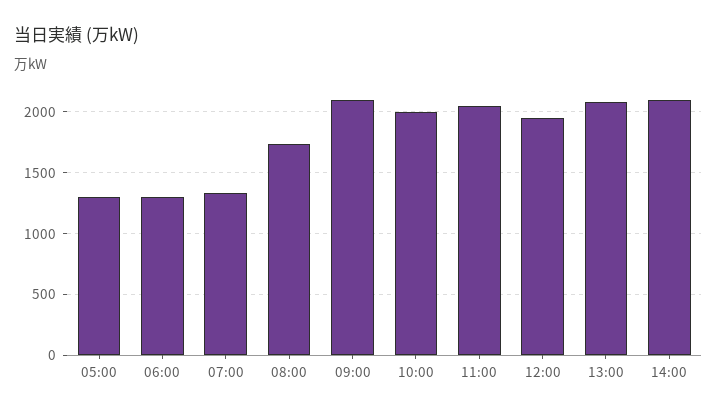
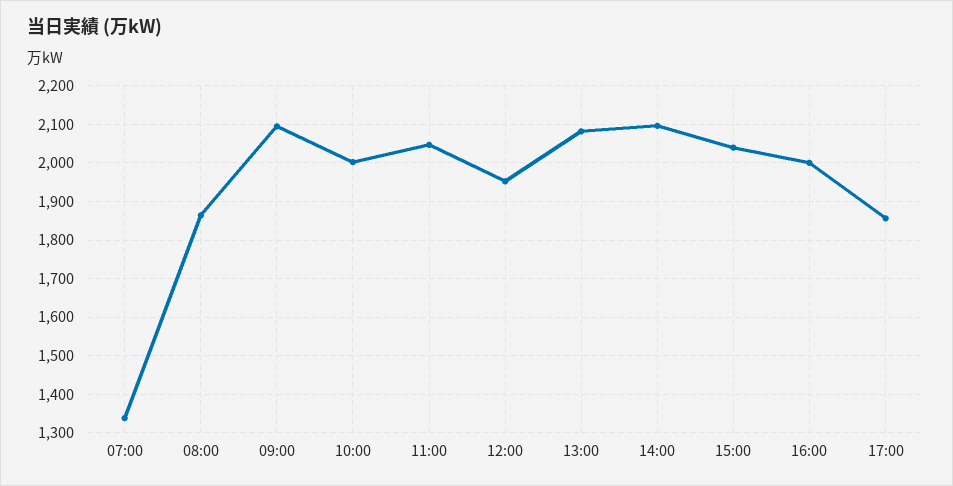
05:00: 1300 -> none
06:00: 1300 -> none
08:00: 1750 -> 1860
15:00: none -> 2040
16:00: none -> 2000
17:00: none -> 1860

